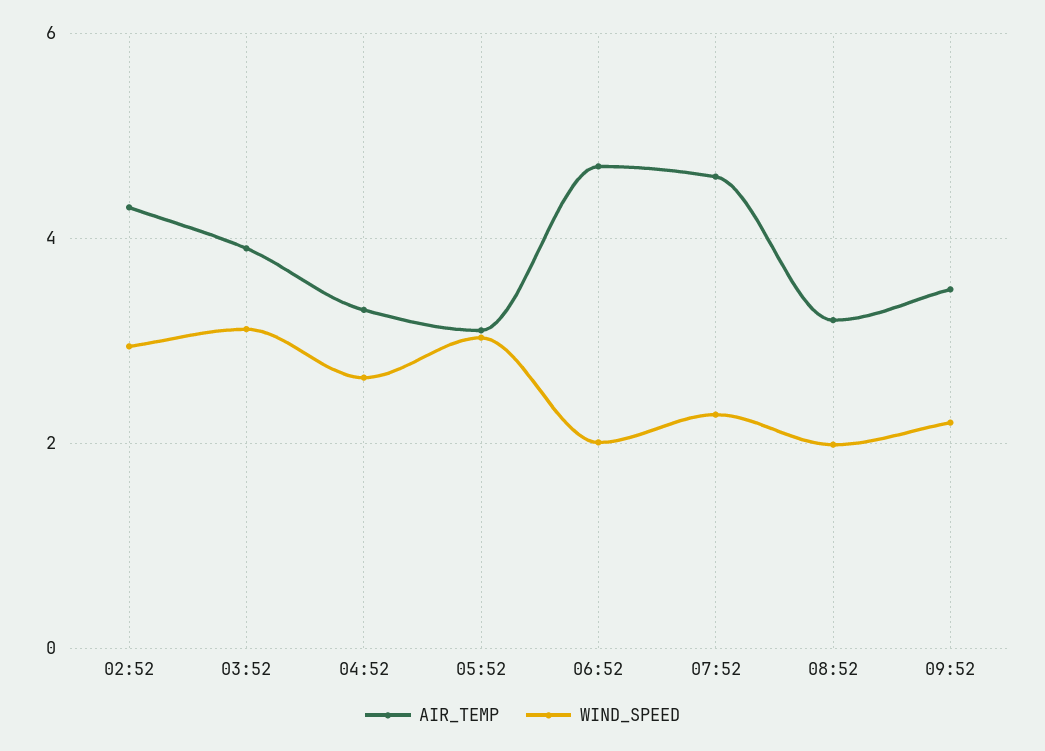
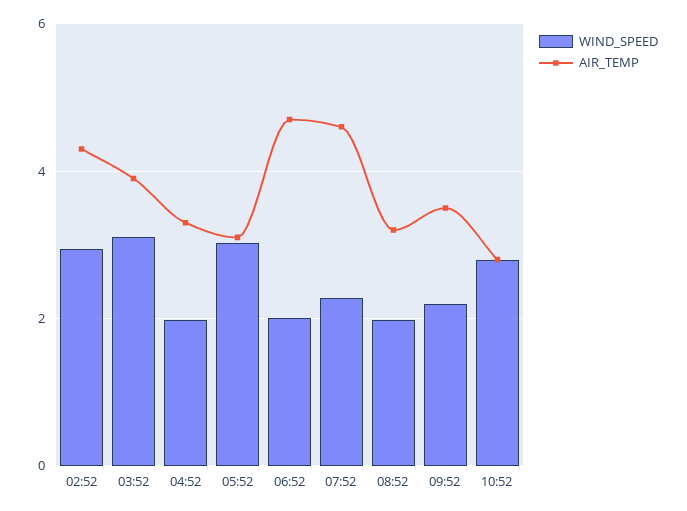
WIND_SPEED, 04:52: 2.6 -> 2
WIND_SPEED, 10:52: none -> 2.8
AIR_TEMP, 10:52: none -> 2.8

